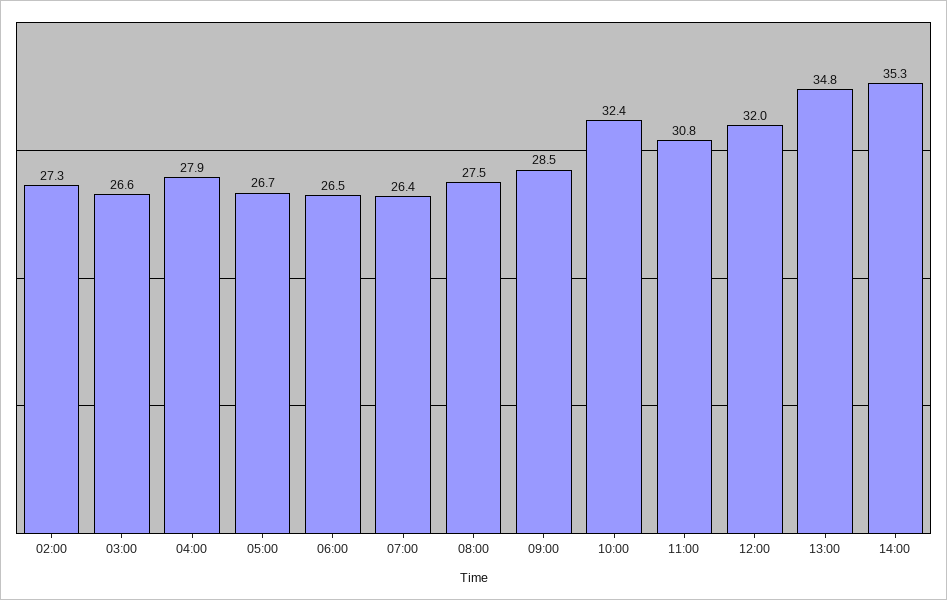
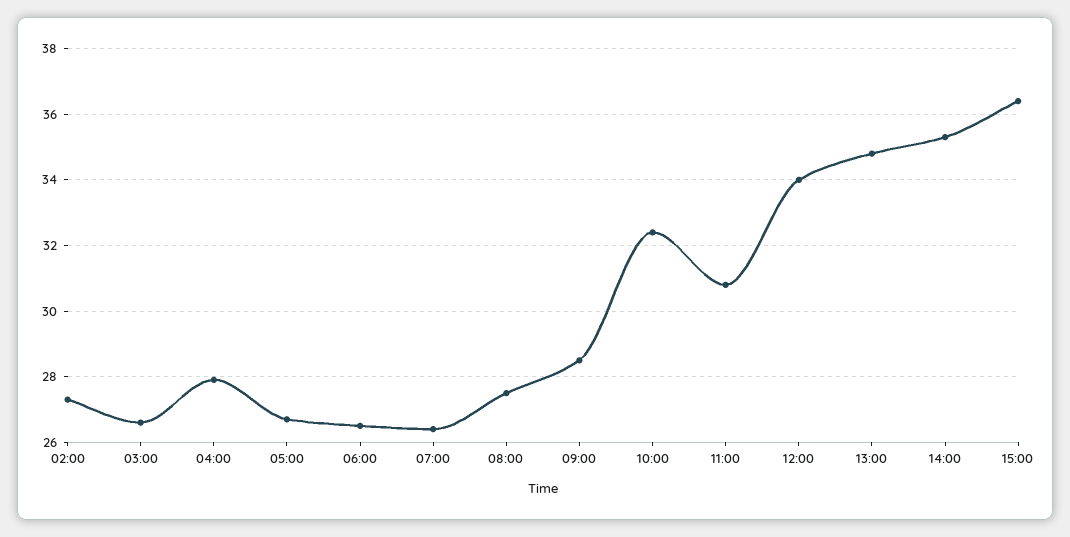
12:00: 32 -> 34
15:00: none -> 36.5

